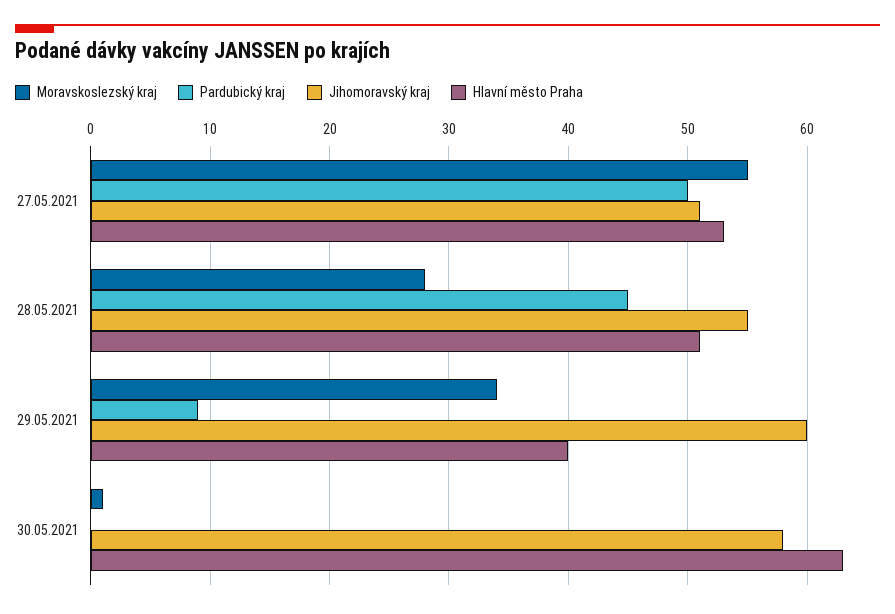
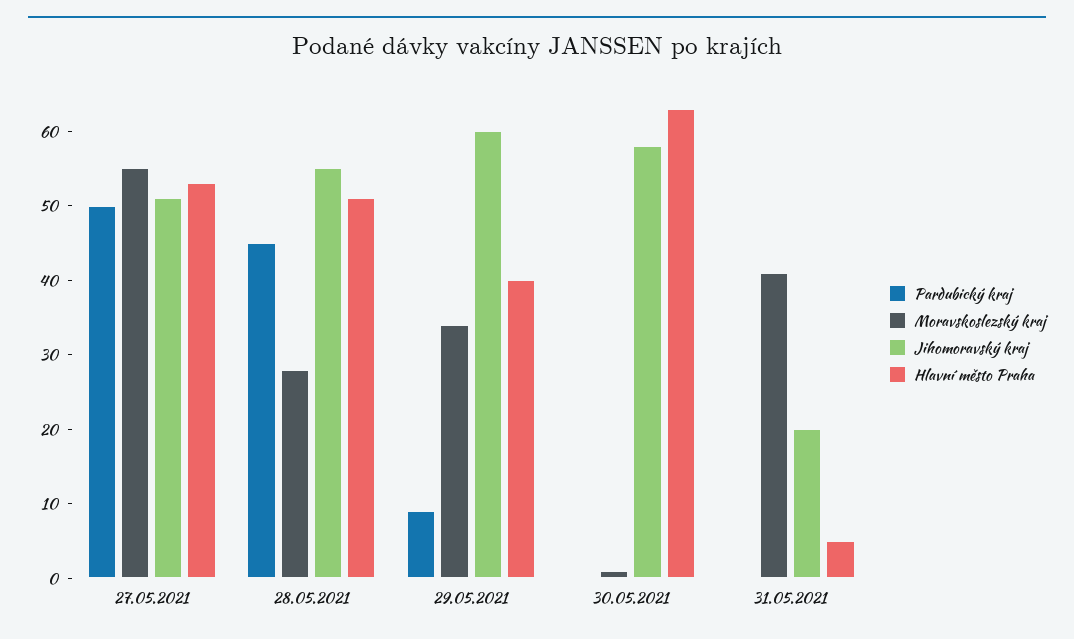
Pardubický kraj, 31.05.2021: none -> 0
Moravskoslezský kraj, 31.05.2021: none -> 40
Jihomoravský kraj, 31.05.2021: none -> 20
Hlavní město Praha, 31.05.2021: none -> 5

